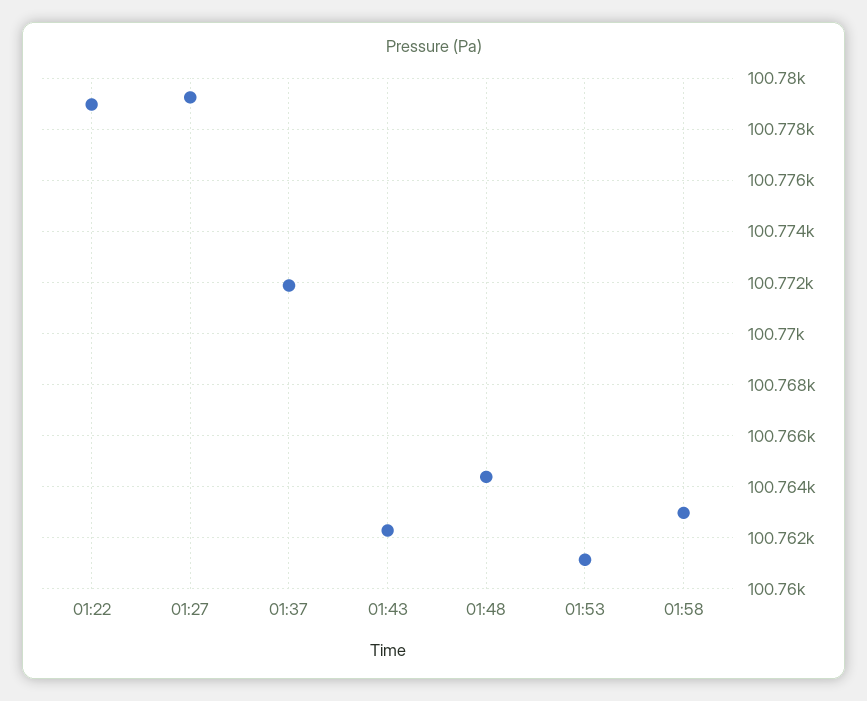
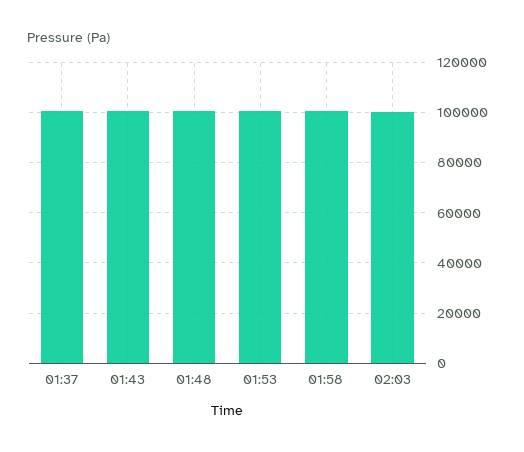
01:22: 100779 -> none
01:27: 100779.25 -> none
02:03: none -> 100000

